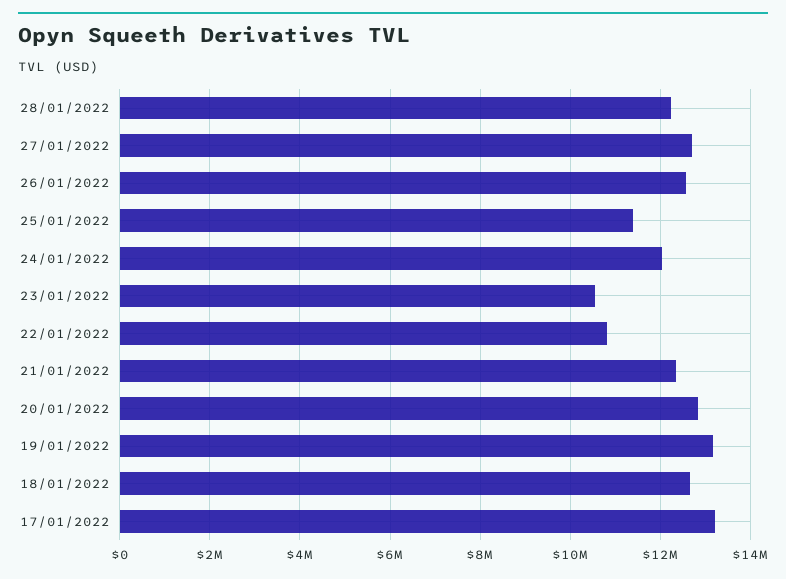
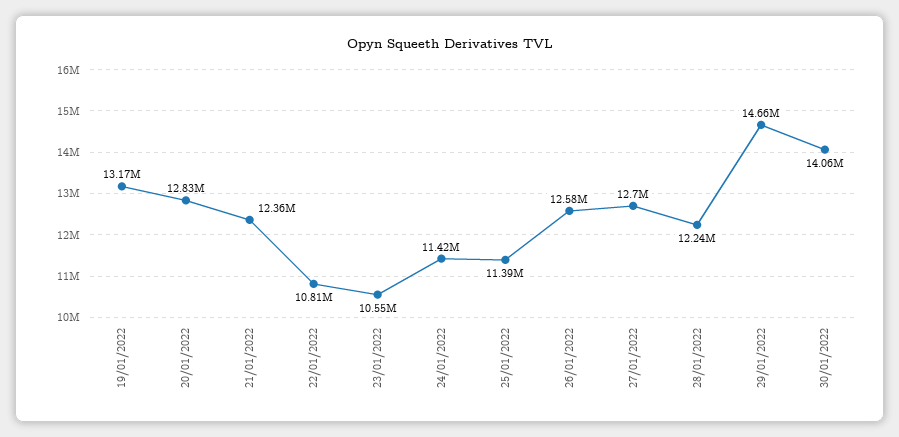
24/01/2022: 12000000 -> 11420000
18/01/2022: 12600000 -> none
17/01/2022: 13200000 -> none
29/01/2022: none -> 14660000
30/01/2022: none -> 14060000

